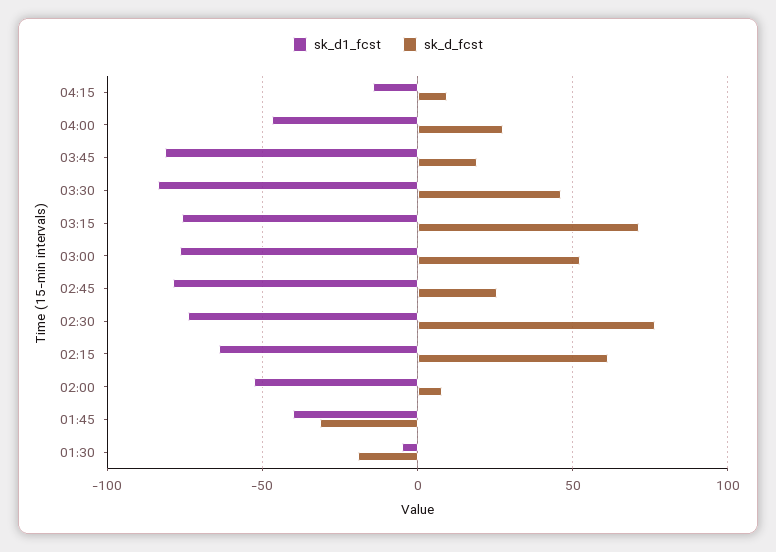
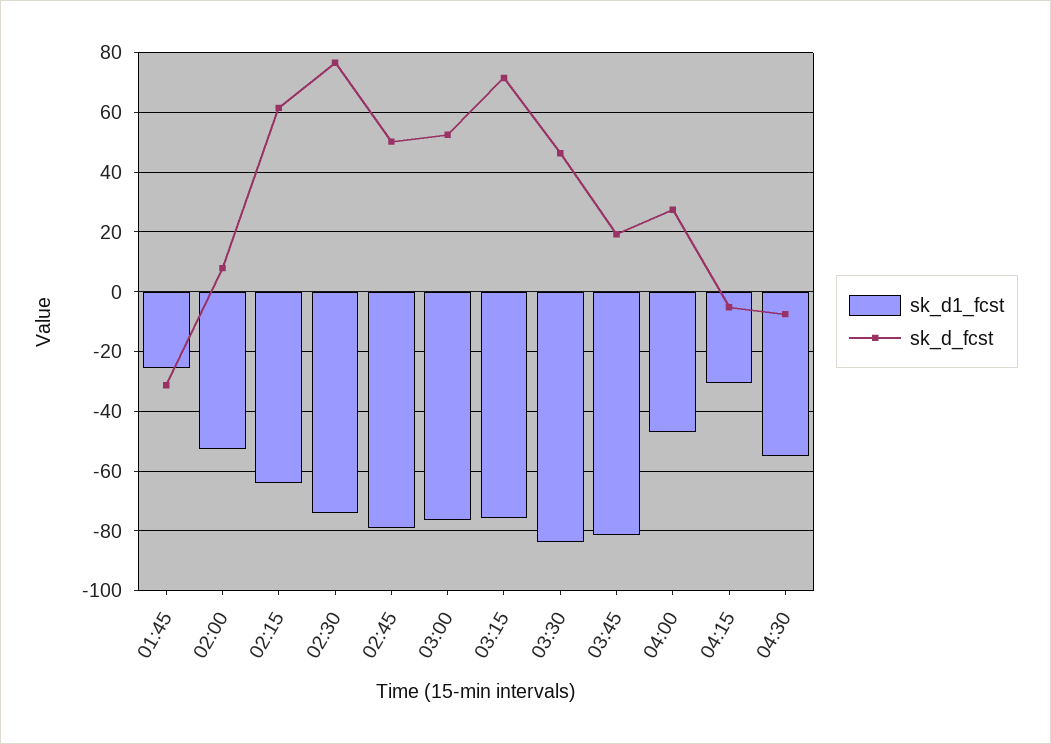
sk_d1_fcst, 04:15: -15 -> -30
sk_d_fcst, 04:15: 10 -> -5
sk_d_fcst, 02:45: 25 -> 50
sk_d1_fcst, 01:45: -40 -> -25
sk_d1_fcst, 01:30: -5 -> none
sk_d_fcst, 01:30: -20 -> none
sk_d1_fcst, 04:30: none -> -55
sk_d_fcst, 04:30: none -> -7.5

